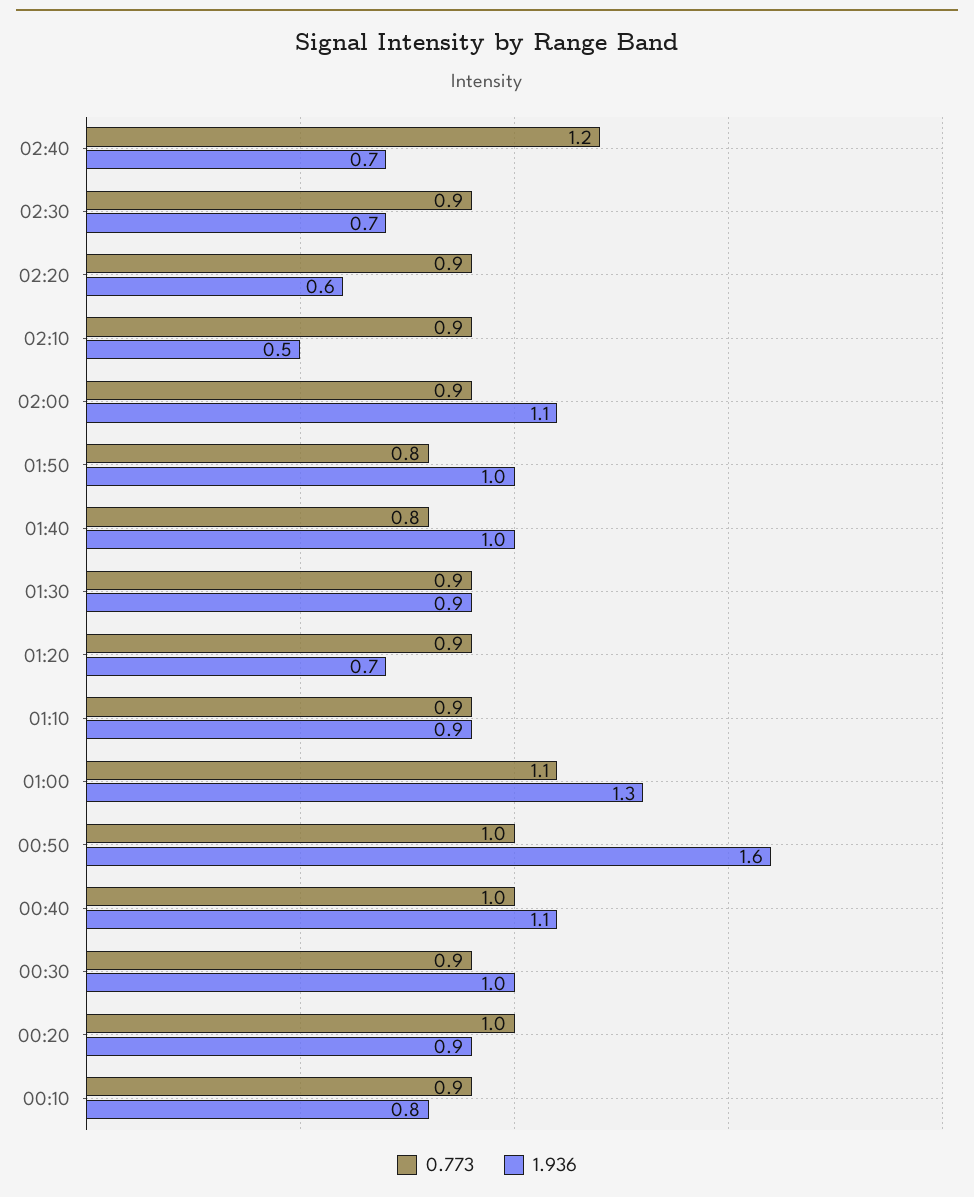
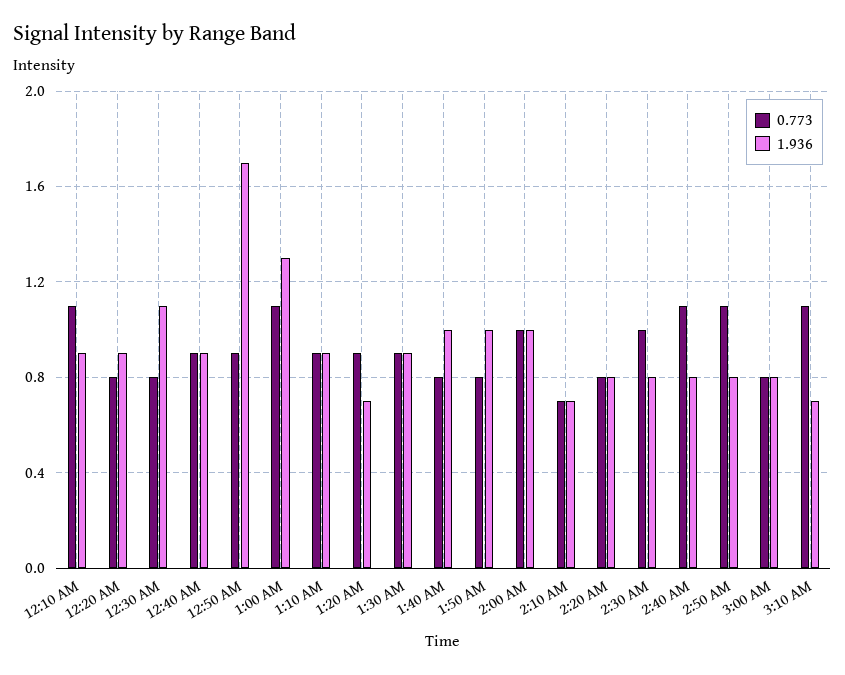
0.773, 02:40: 1.2 -> 1.1
1.936, 02:40: 0.7 -> 0.8
0.773, 02:30: 0.9 -> 1
1.936, 02:30: 0.7 -> 0.8
0.773, 02:20: 0.9 -> 0.8
1.936, 02:20: 0.6 -> 0.8
0.773, 02:10: 0.9 -> 0.7
1.936, 02:10: 0.5 -> 0.7
0.773, 02:00: 0.9 -> 1
1.936, 02:00: 1.1 -> 1
0.773, 00:50: 1 -> 0.9
1.936, 00:50: 1.6 -> 1.7
0.773, 00:40: 1 -> 0.9
1.936, 00:40: 1.1 -> 0.9
0.773, 00:30: 0.9 -> 0.8
1.936, 00:30: 1 -> 1.1
0.773, 00:20: 1 -> 0.8
0.773, 00:10: 0.9 -> 1.1
1.936, 00:10: 0.8 -> 0.9
0.773, 2:50 AM: none -> 1.1
1.936, 2:50 AM: none -> 0.8
0.773, 3:00 AM: none -> 0.8
1.936, 3:00 AM: none -> 0.8
0.773, 3:10 AM: none -> 1.1
1.936, 3:10 AM: none -> 0.7

